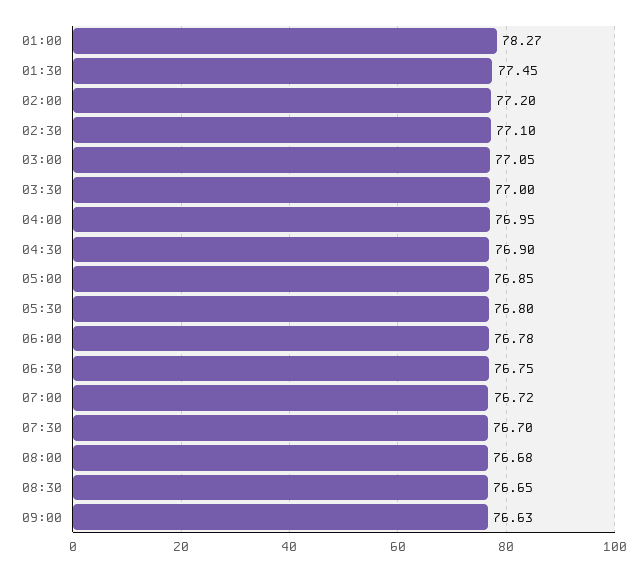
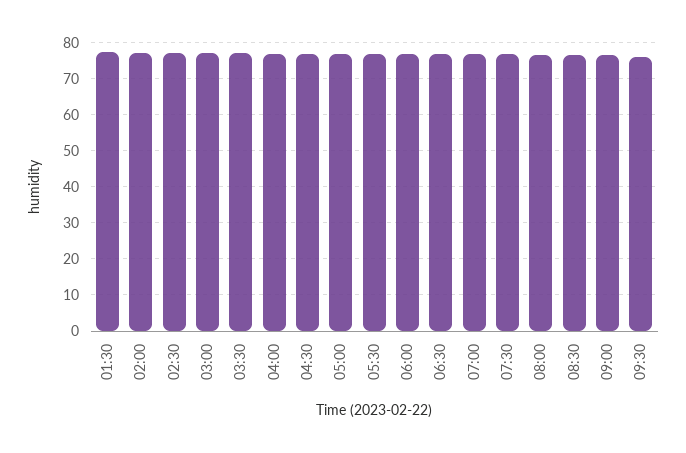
01:00: 78.27 -> none
09:30: none -> 76

